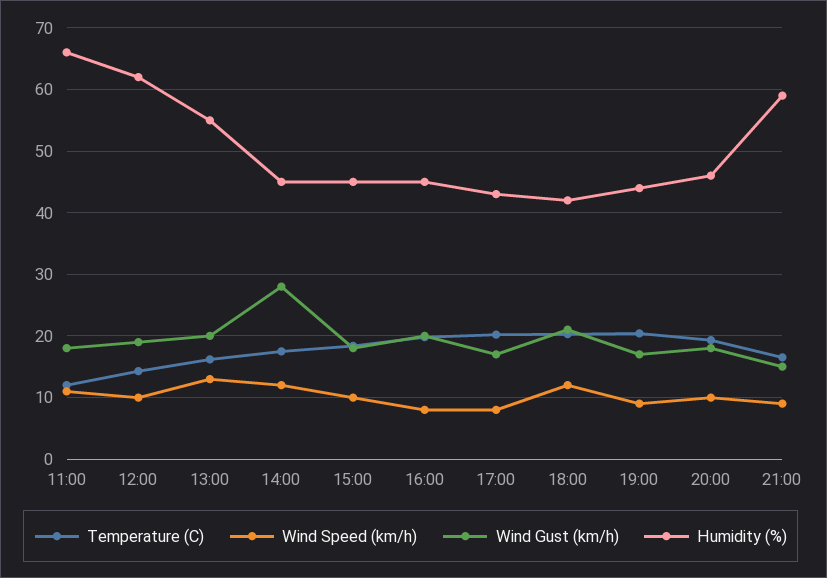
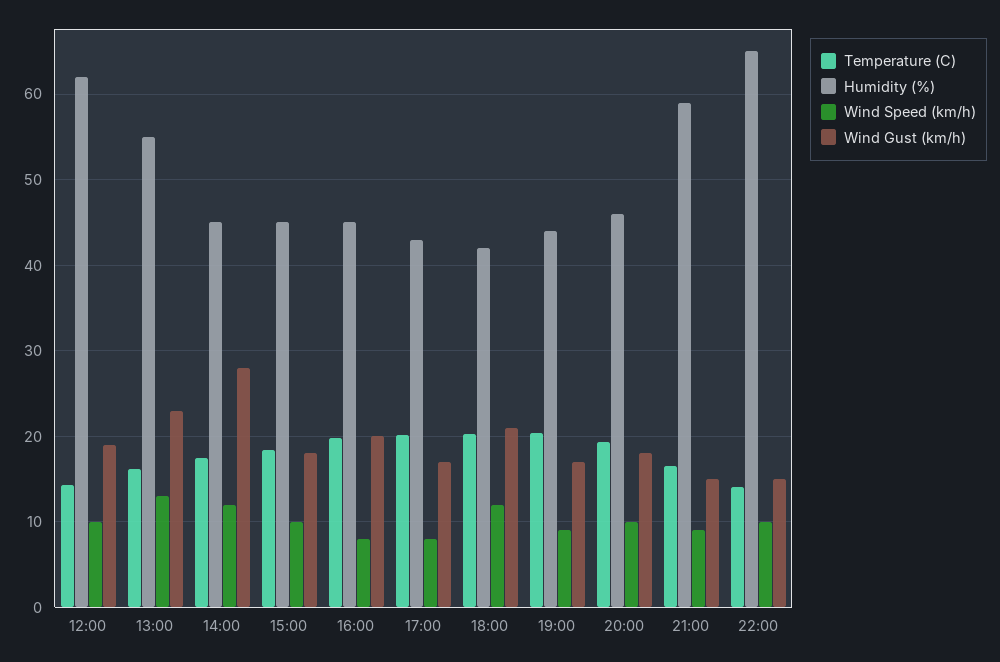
Temperature (C), 11:00: 12 -> none
Wind Speed (km/h), 11:00: 11 -> none
Wind Gust (km/h), 11:00: 18 -> none
Humidity (%), 11:00: 66 -> none
Wind Gust (km/h), 13:00: 20 -> 23
Temperature (C), 22:00: none -> 14
Humidity (%), 22:00: none -> 65
Wind Speed (km/h), 22:00: none -> 10
Wind Gust (km/h), 22:00: none -> 15

